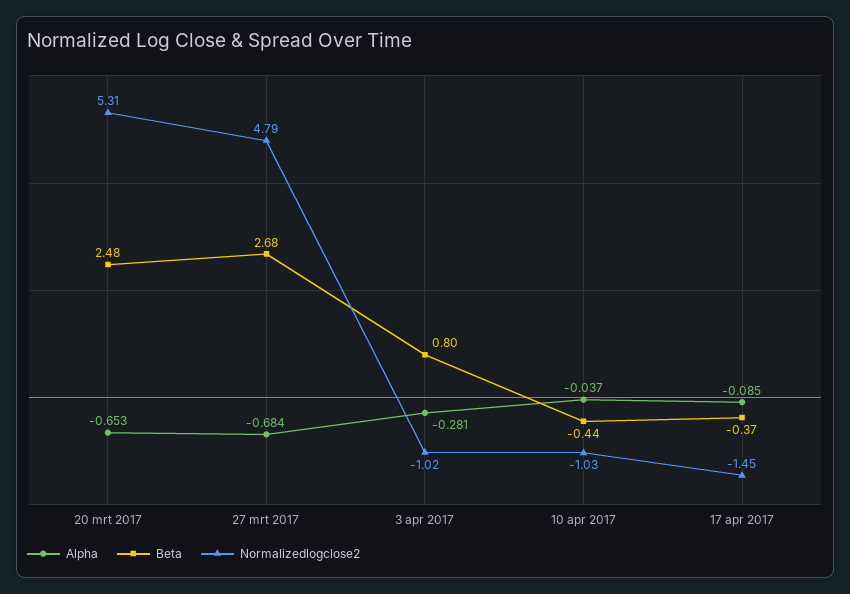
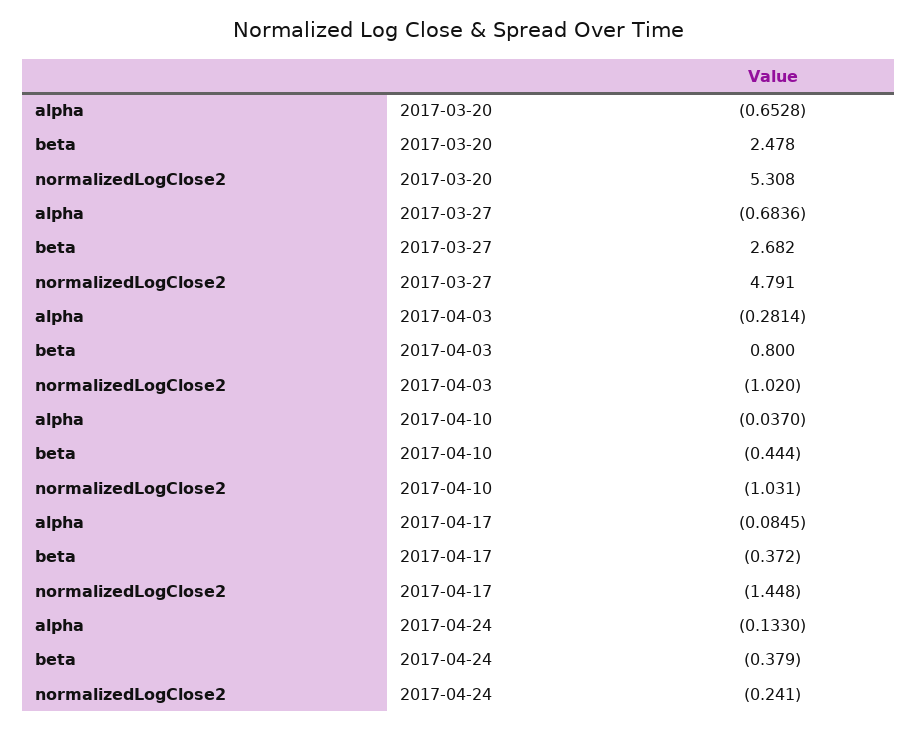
Alpha, 2017-04-24: none -> -0.133
Beta, 2017-04-24: none -> -0.379
Normalizedlogclose2, 2017-04-24: none -> -0.241

